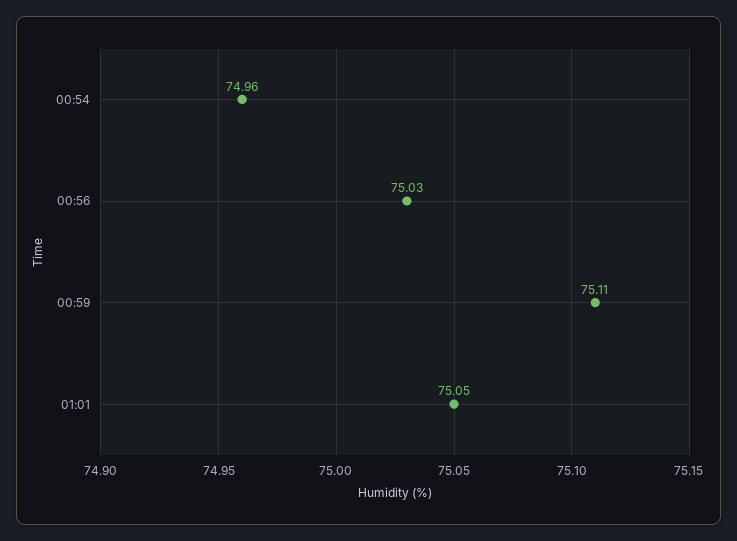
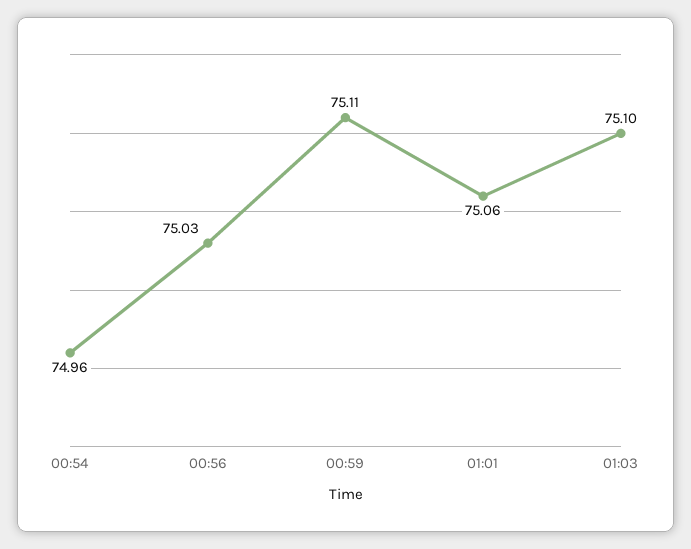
01:01: 75.05 -> 75.06
01:03: none -> 75.1

